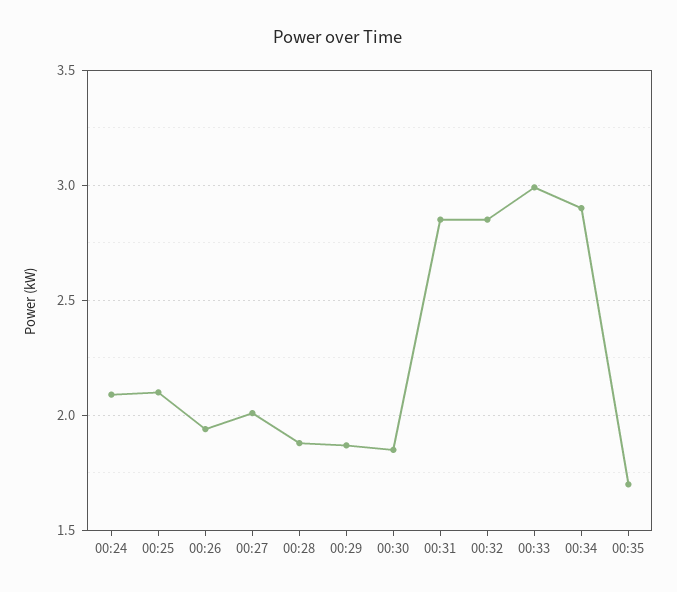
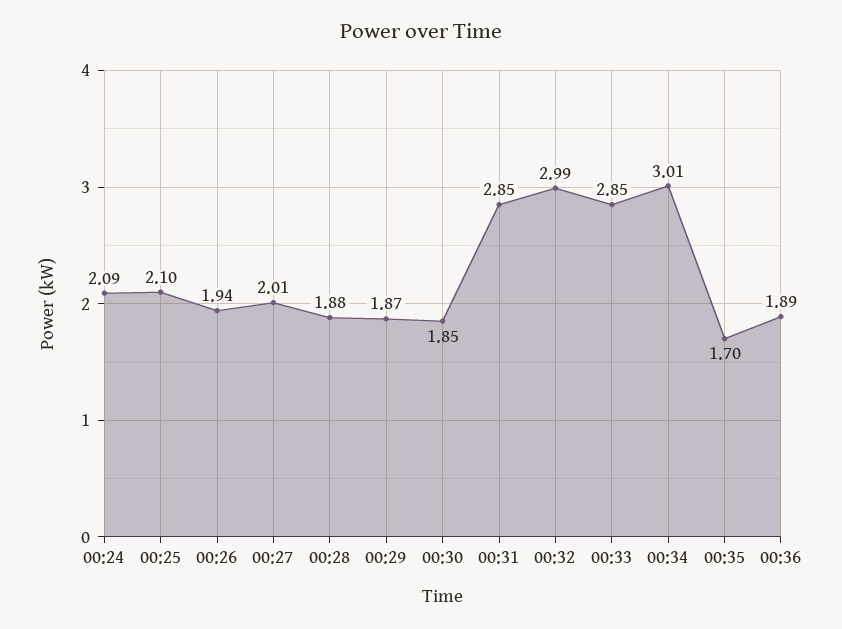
00:32: 2.85 -> 2.99
00:33: 3 -> 2.85
00:34: 2.9 -> 3.01
00:36: none -> 1.89

